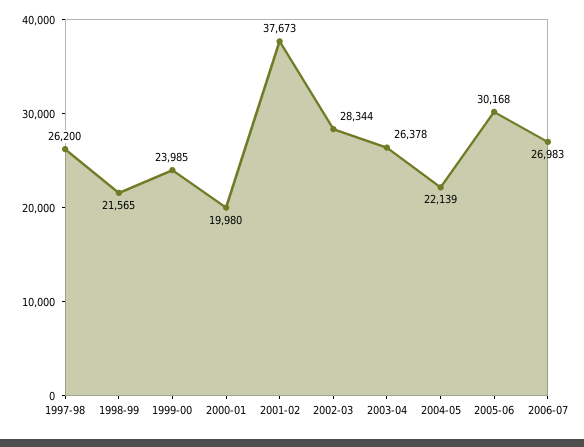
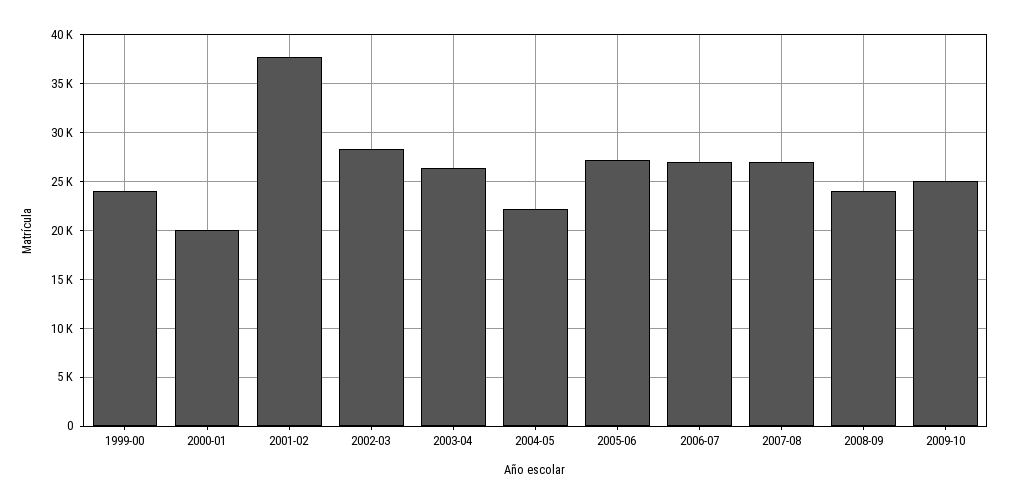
1997-98: 26200 -> none
1998-99: 21565 -> none
2005-06: 30168 -> 27000
2007-08: none -> 27000
2008-09: none -> 24000
2009-10: none -> 25000

